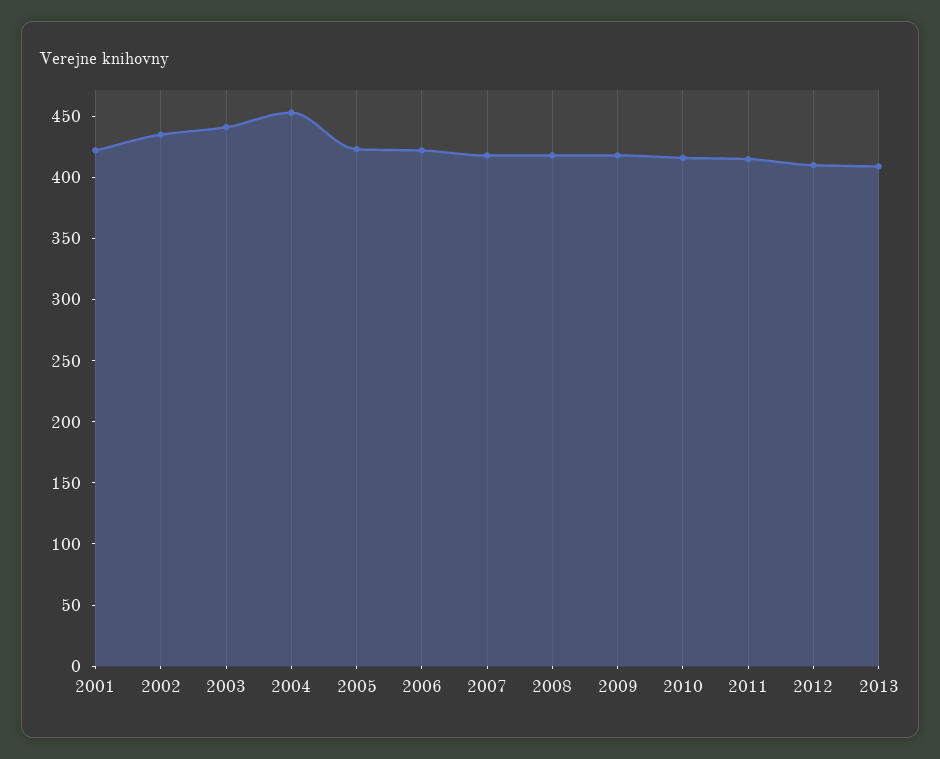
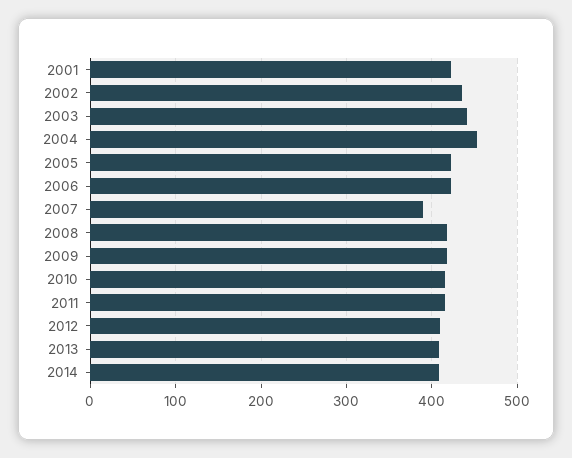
2007: 420 -> 390
2014: none -> 410

